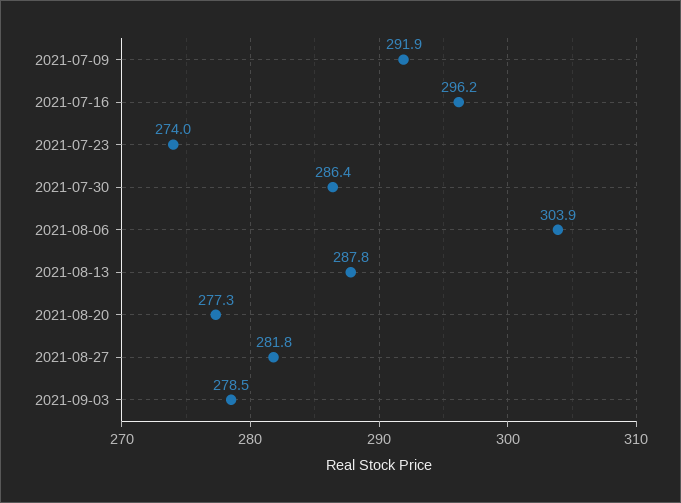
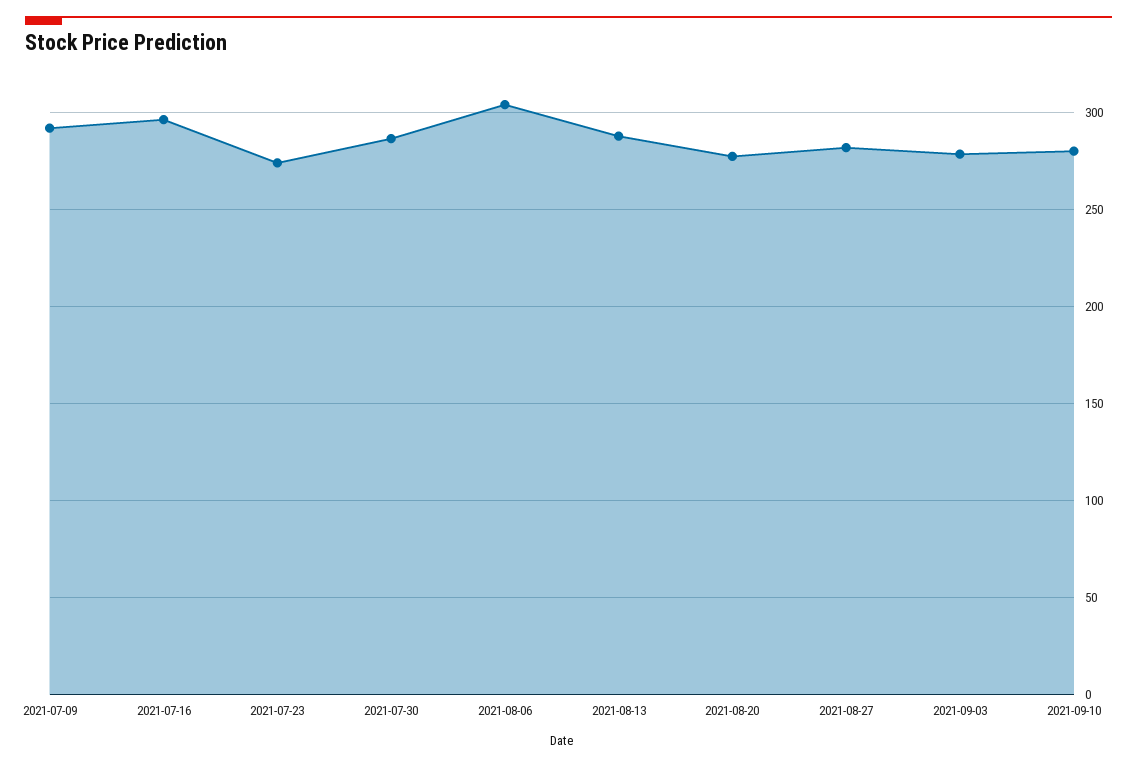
2021-09-10: none -> 280

